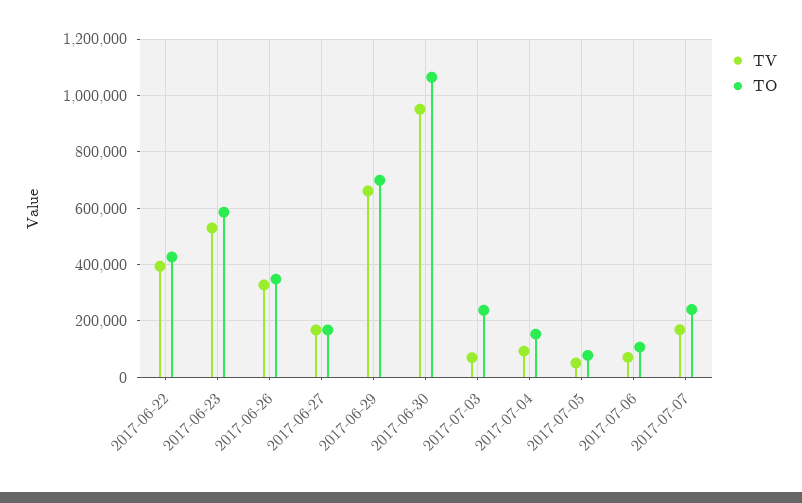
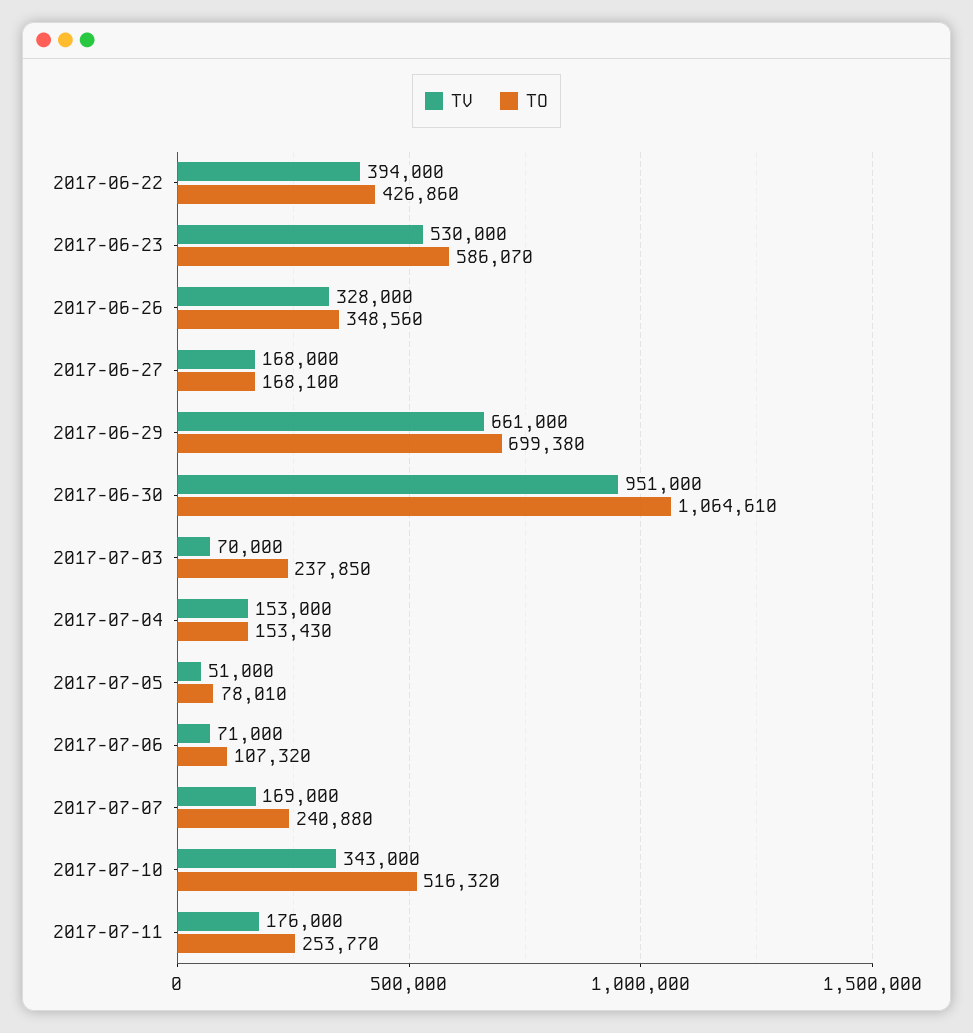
TV, 2017-07-04: 100000 -> 153000
TV, 2017-07-10: none -> 343000
TO, 2017-07-10: none -> 516320
TV, 2017-07-11: none -> 176000
TO, 2017-07-11: none -> 253770

